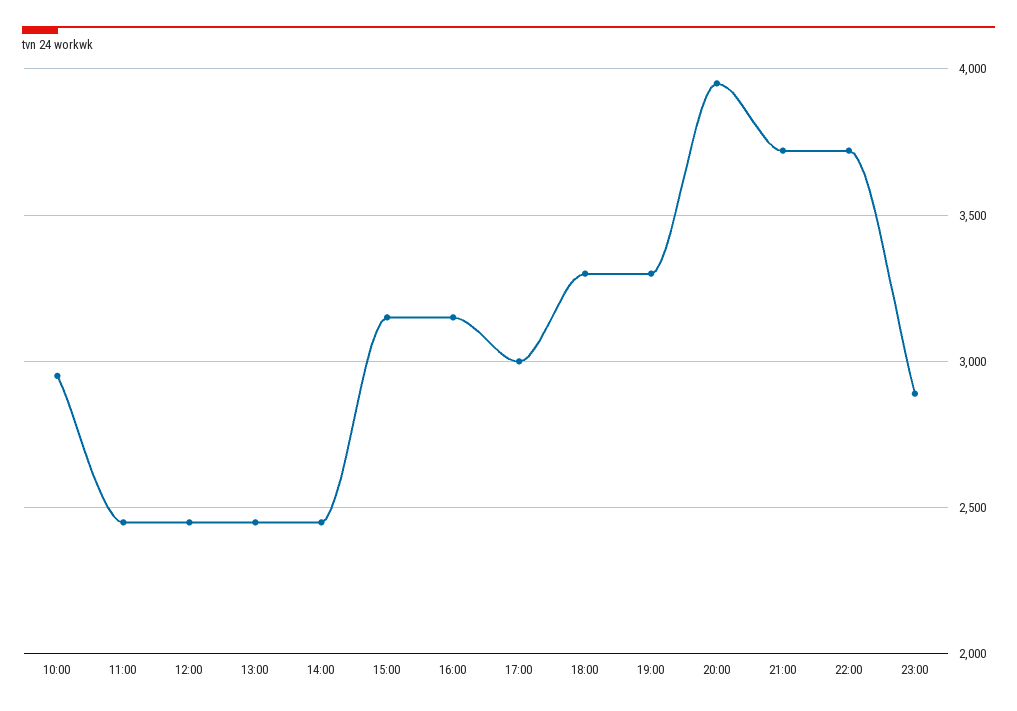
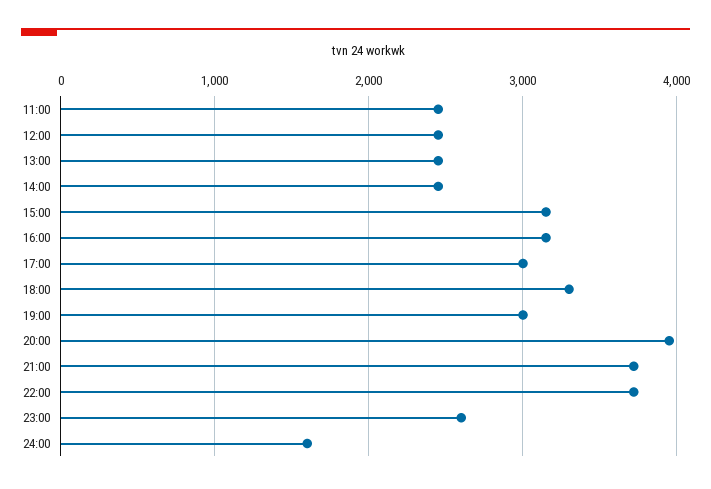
10:00: 2950 -> none
19:00: 3300 -> 3000
23:00: 2900 -> 2600
24:00: none -> 1600

